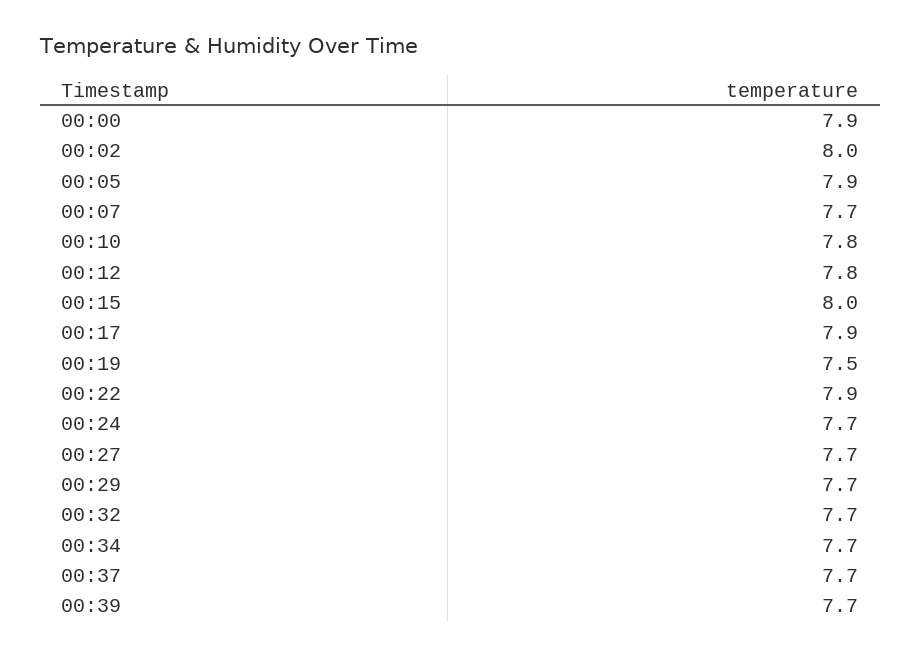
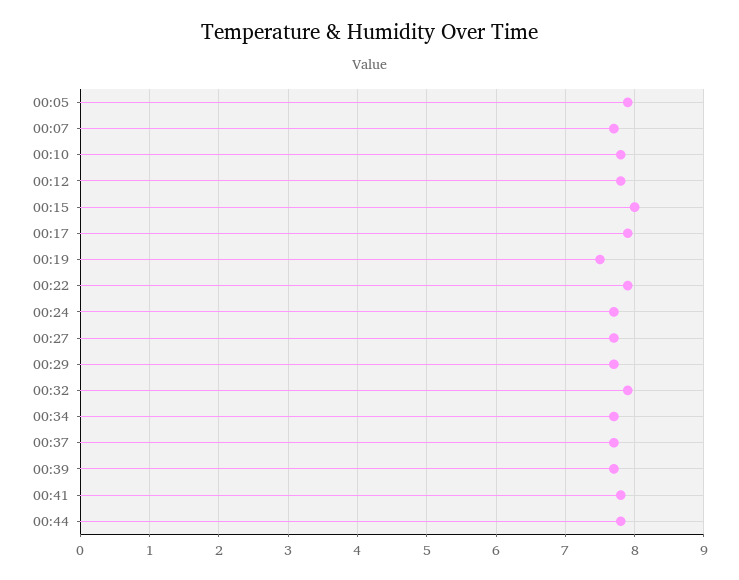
00:00: 7.9 -> none
00:02: 8 -> none
00:32: 7.7 -> 7.9
00:41: none -> 7.8
00:44: none -> 7.8

